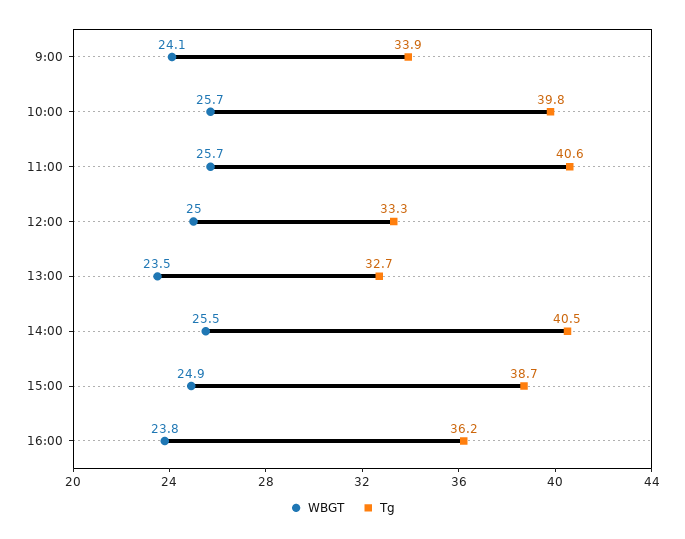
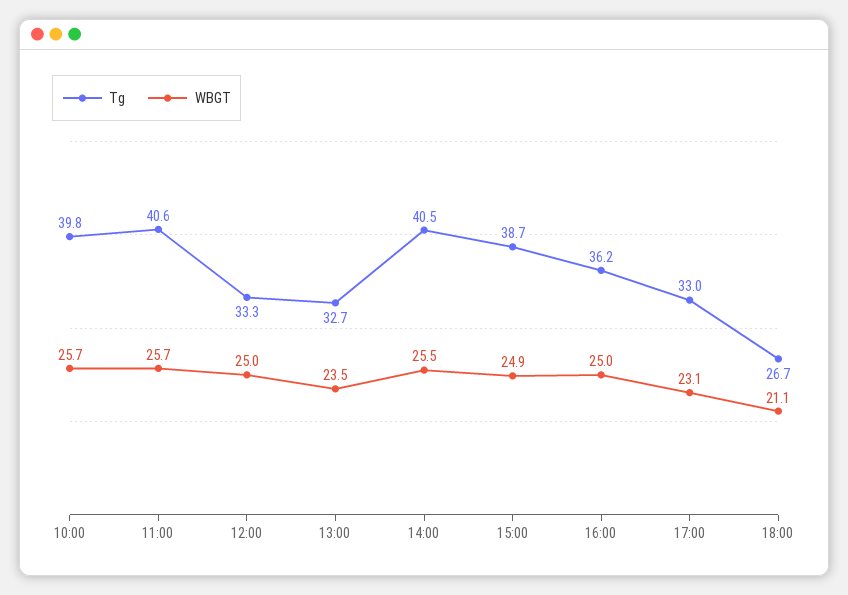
WBGT, 9:00: 24.1 -> none
Tg, 9:00: 33.9 -> none
WBGT, 16:00: 23.8 -> 25
Tg, 17:00: none -> 33
WBGT, 17:00: none -> 23.1
Tg, 18:00: none -> 26.7
WBGT, 18:00: none -> 21.1

